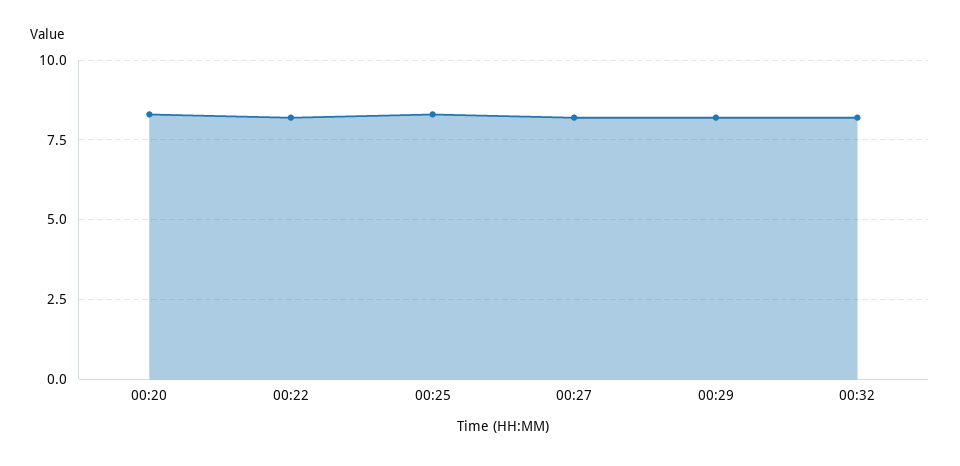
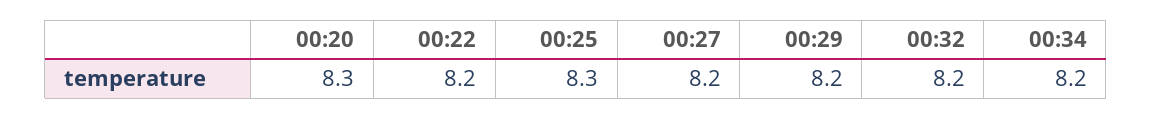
00:34: none -> 8.2

